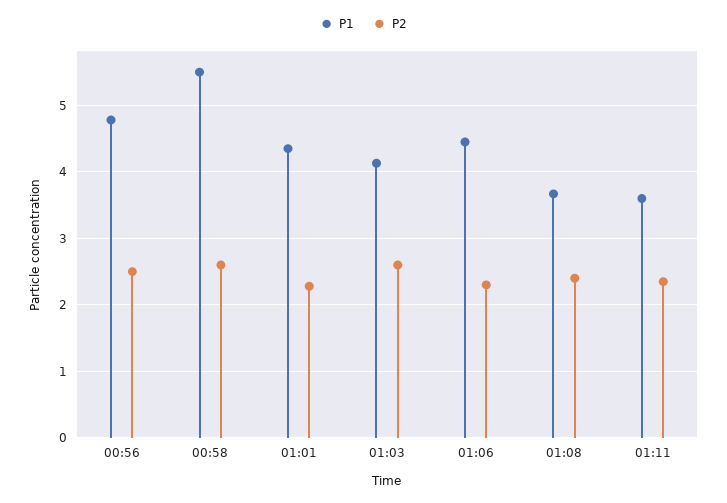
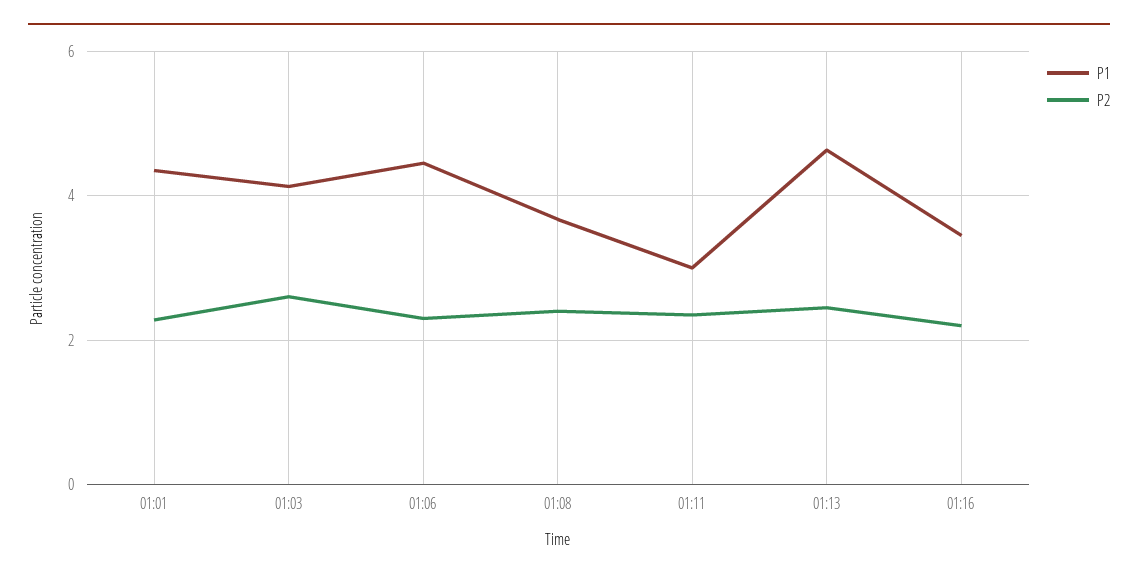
P1, 00:56: 4.8 -> none
P2, 00:56: 2.5 -> none
P1, 00:58: 5.5 -> none
P2, 00:58: 2.6 -> none
P1, 01:11: 3.6 -> 3
P1, 01:13: none -> 4.6
P2, 01:13: none -> 2.4
P1, 01:16: none -> 3.4
P2, 01:16: none -> 2.2

